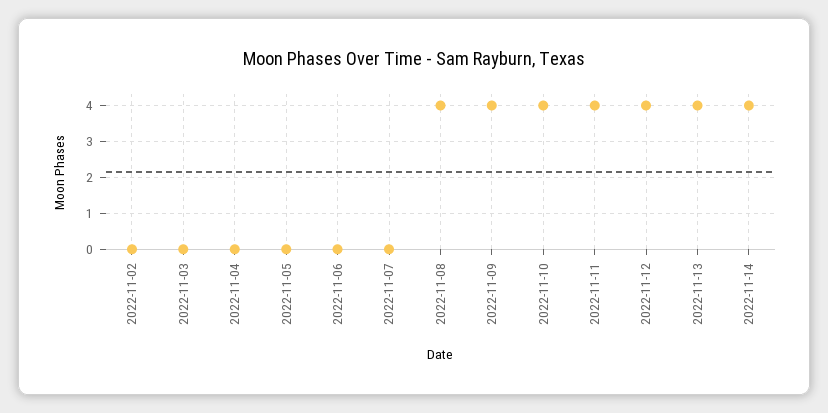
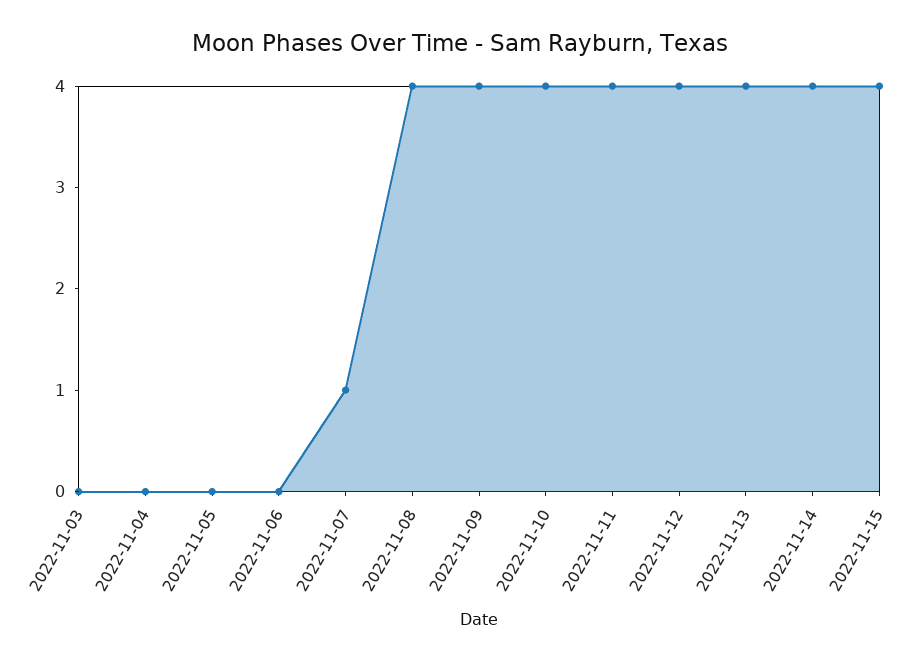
2022-11-02: 0 -> none
2022-11-07: 0 -> 1
2022-11-15: none -> 4

